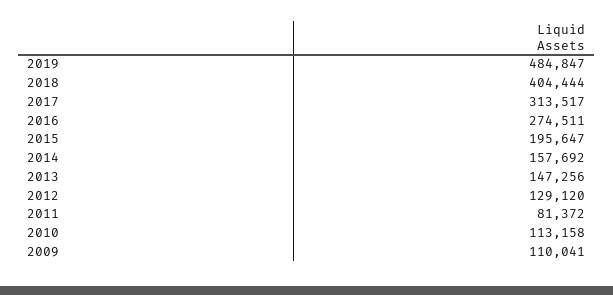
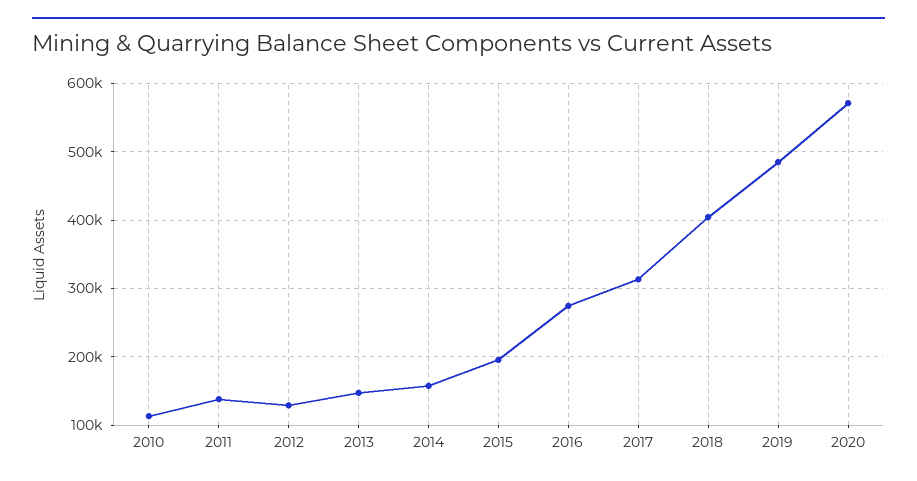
2011: 81372 -> 140000
2009: 110041 -> none
2020: none -> 570000

